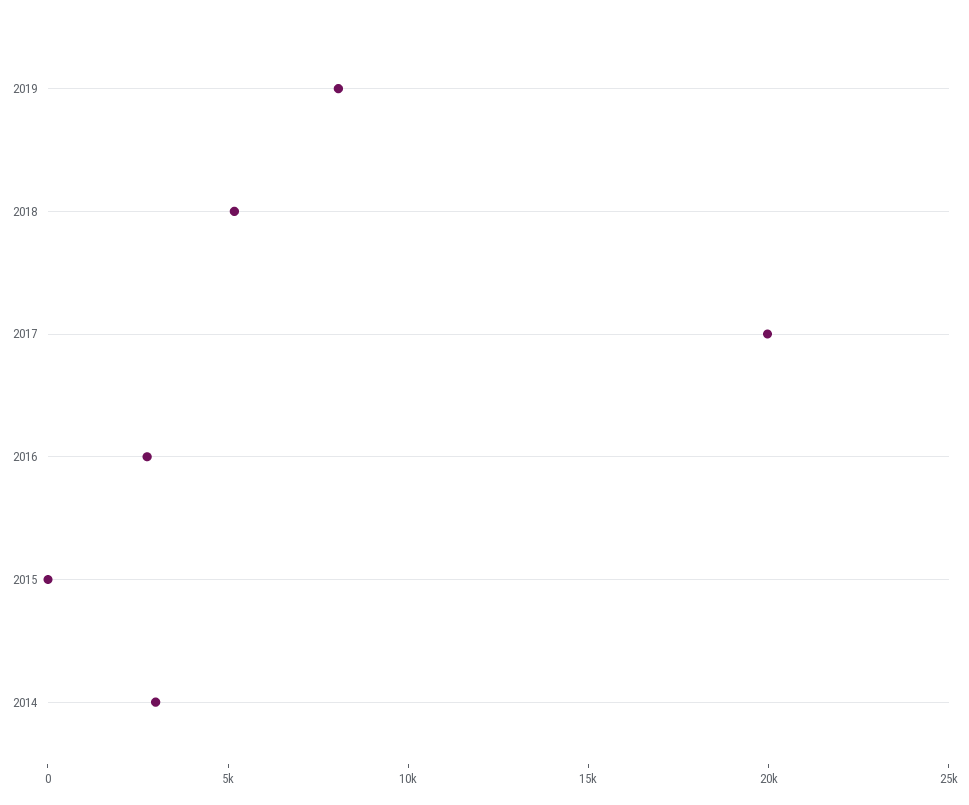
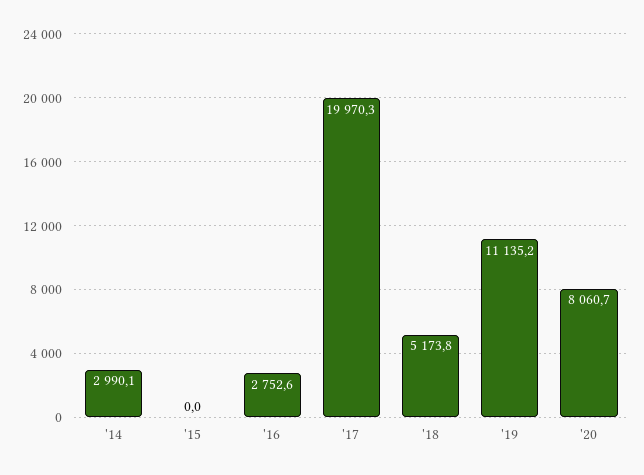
2019: 8000 -> 11135.2
'20: none -> 8060.7

